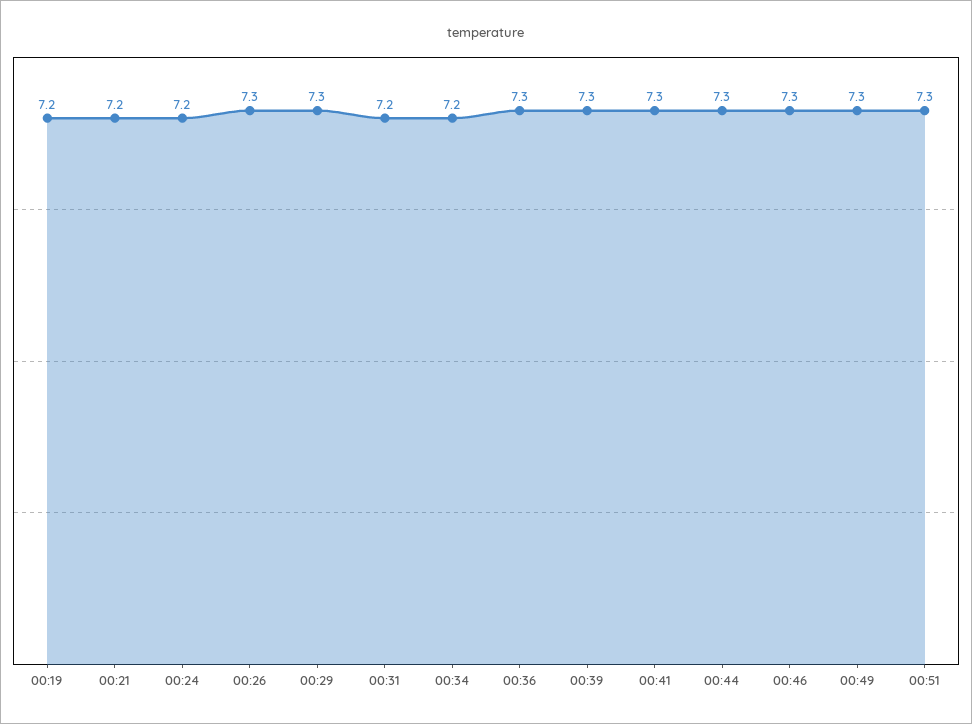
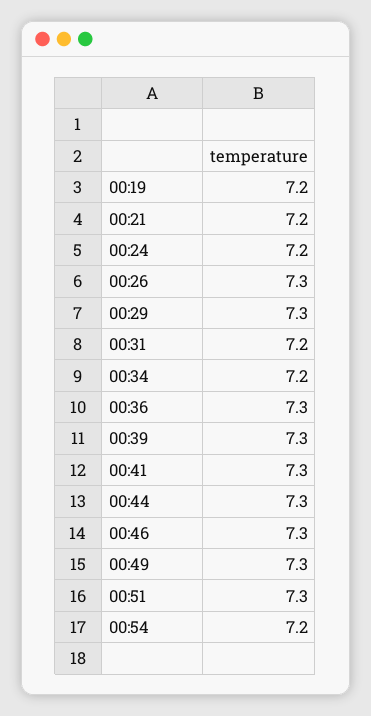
00:54: none -> 7.2

